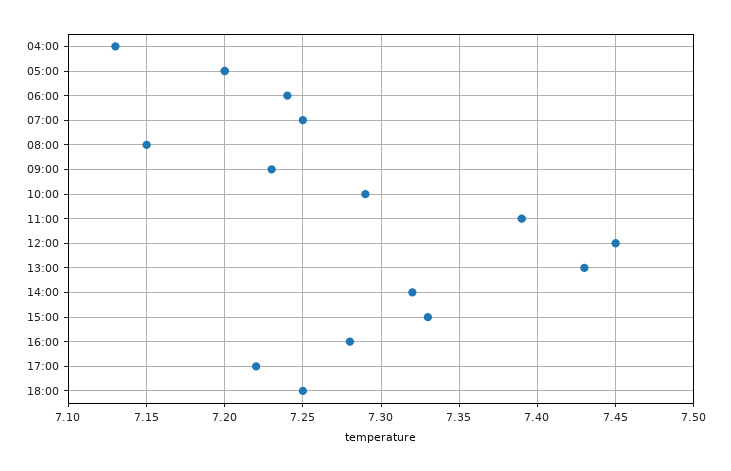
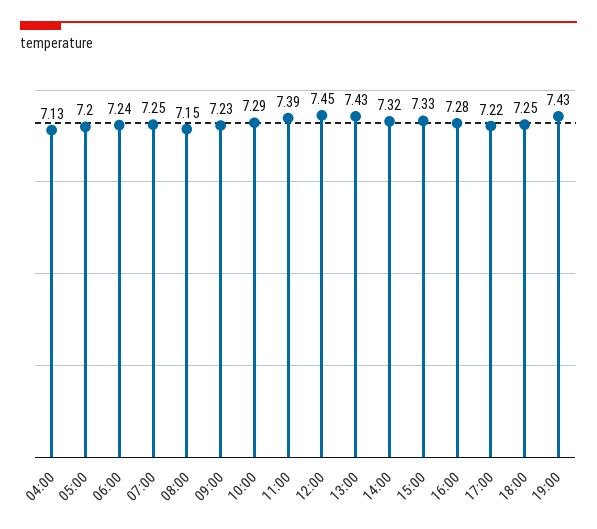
19:00: none -> 7.43

